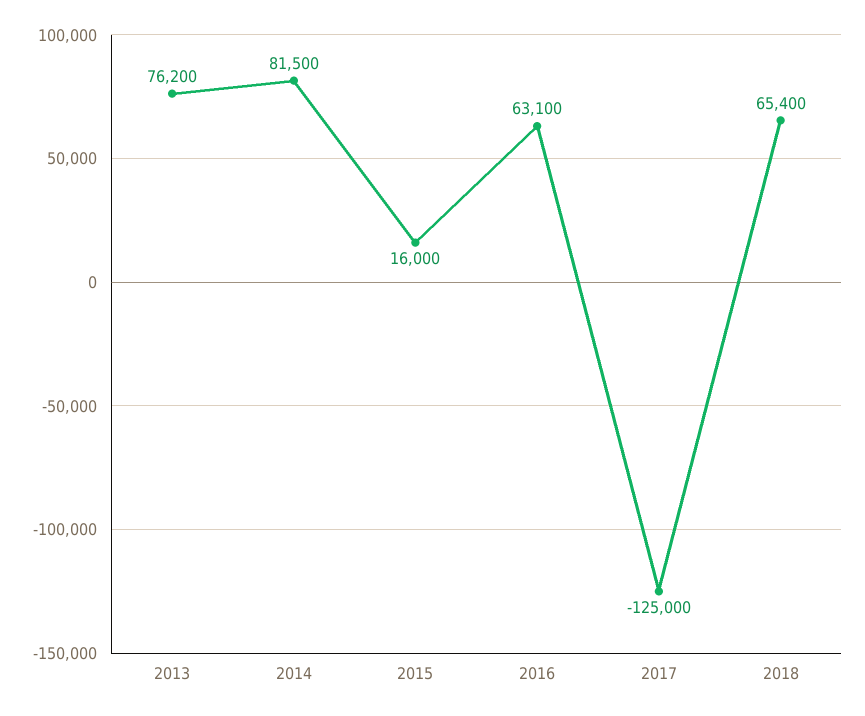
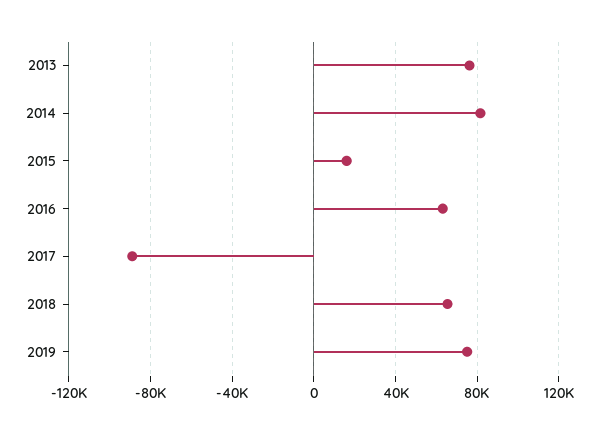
2017: -125000 -> -90000
2019: none -> 75000

